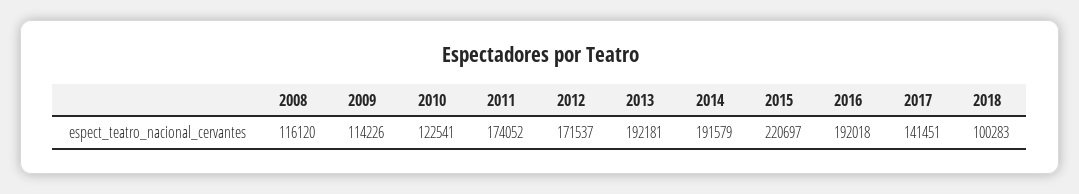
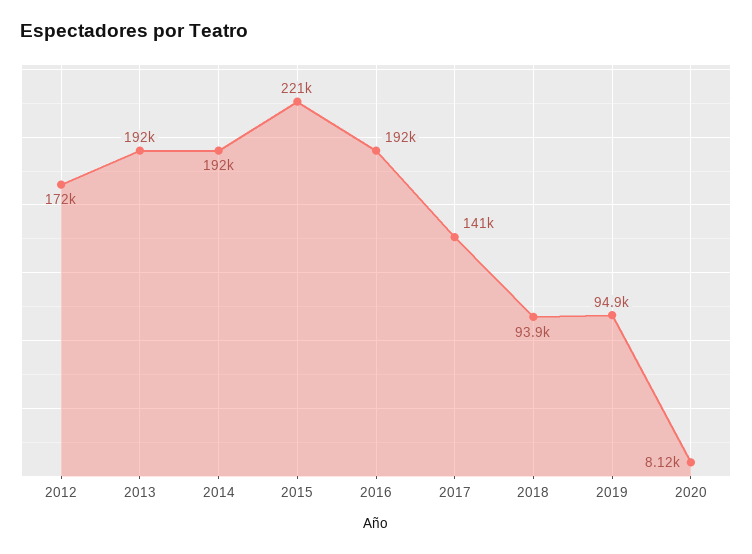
2008: 116120 -> none
2009: 114226 -> none
2010: 122541 -> none
2011: 174052 -> none
2018: 100283 -> 93900
2019: none -> 94900
2020: none -> 8120

